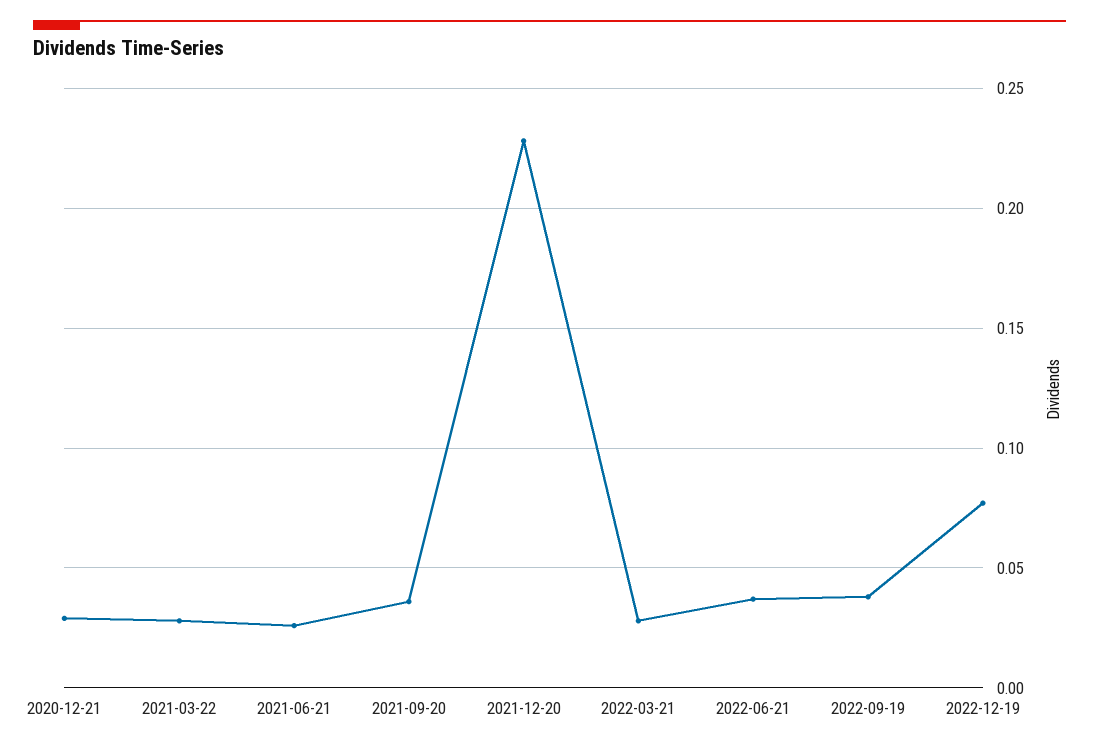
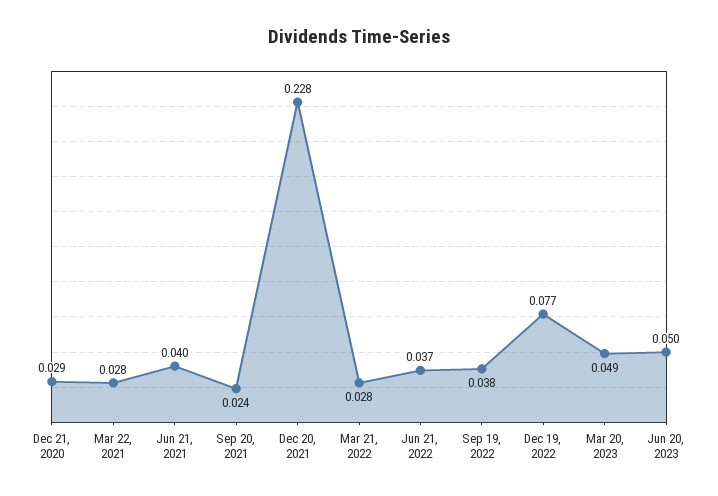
2021-06-21: 0.025 -> 0.04
2021-09-20: 0.035 -> 0.024
Mar 20, 2023: none -> 0.049
Jun 20, 2023: none -> 0.05

